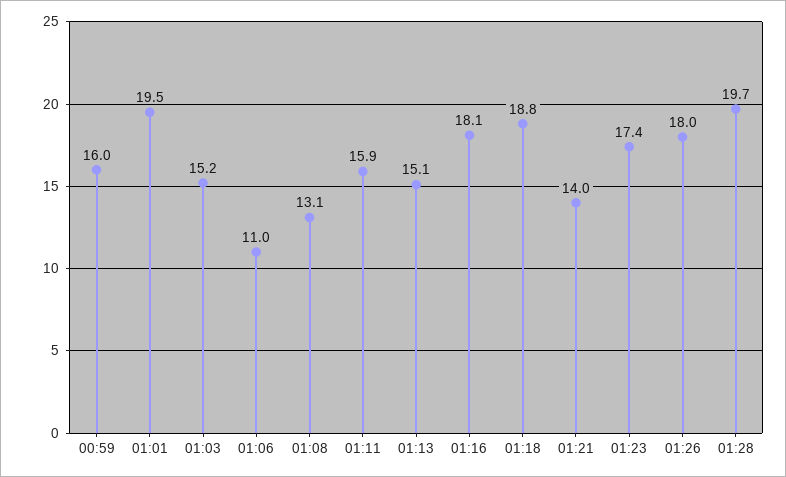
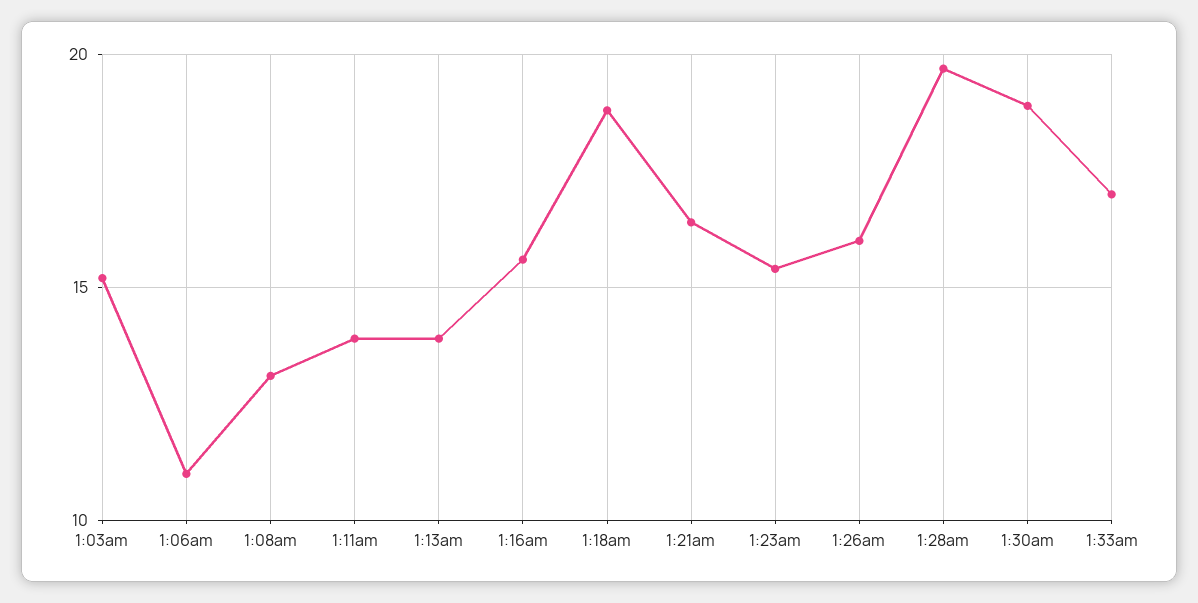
00:59: 16 -> none
01:01: 19.5 -> none
01:11: 15.9 -> 14
01:13: 15.1 -> 14
01:16: 18.1 -> 15.5
01:21: 14 -> 16.5
01:23: 17.4 -> 15.5
01:26: 18 -> 16
1:30am: none -> 19
1:33am: none -> 17

